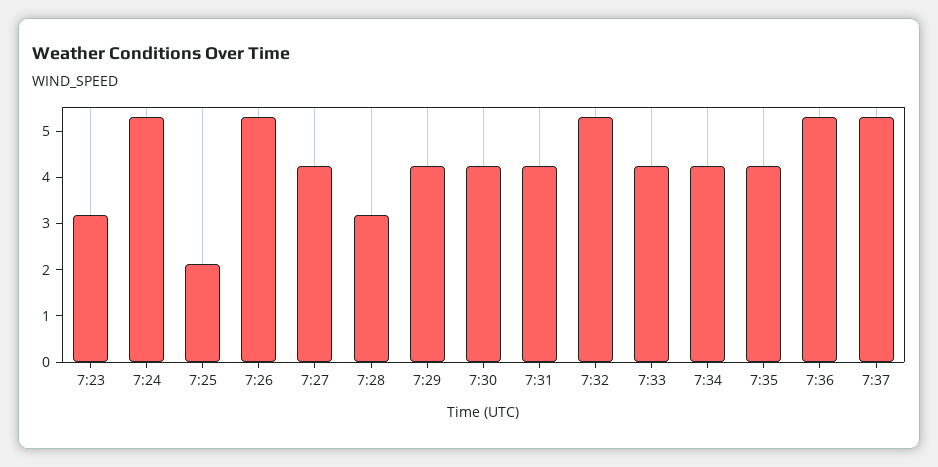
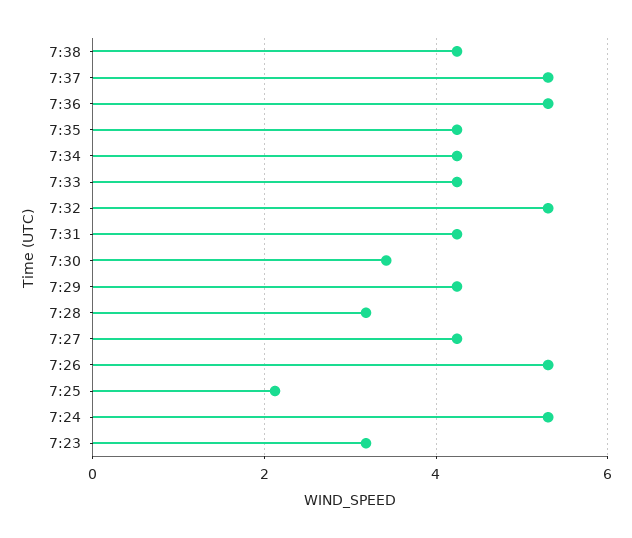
7:30: 4.2 -> 3.4
7:38: none -> 4.2

